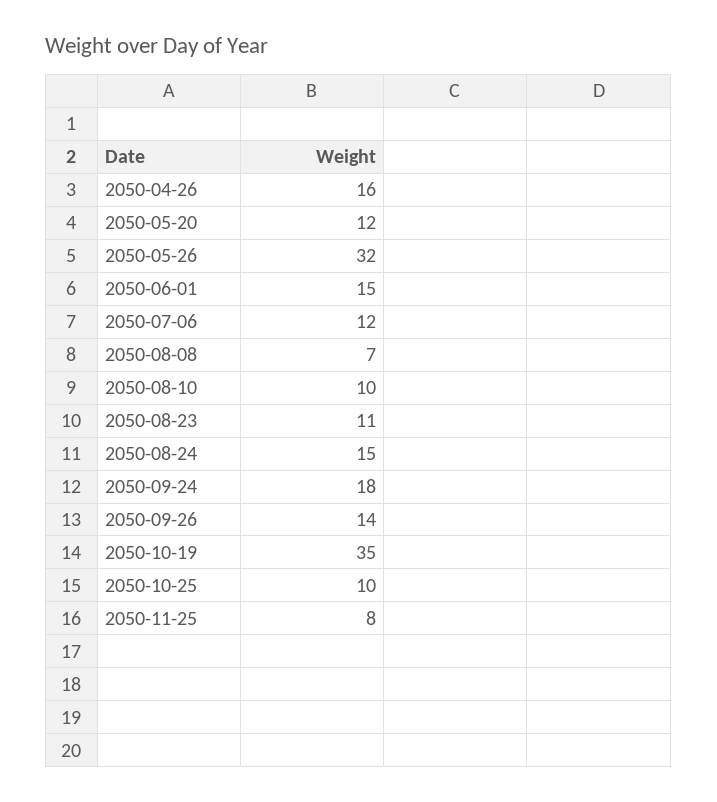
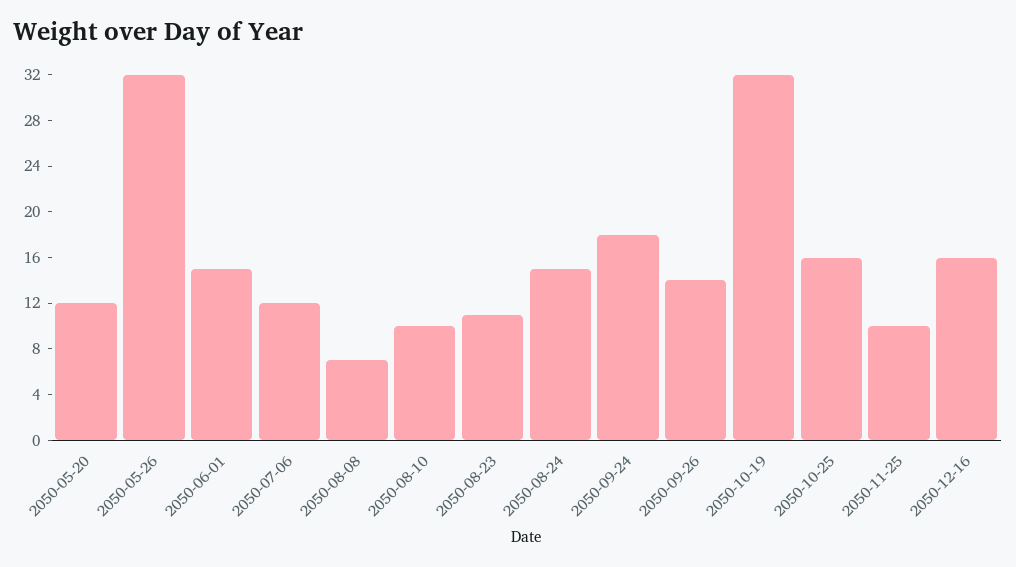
2050-04-26: 16 -> none
2050-10-19: 35 -> 32
2050-10-25: 10 -> 16
2050-11-25: 8 -> 10
2050-12-16: none -> 16

